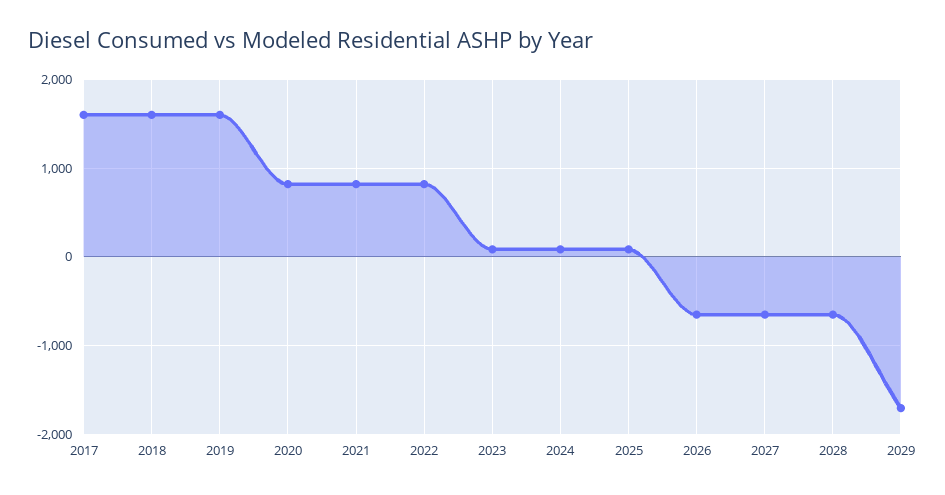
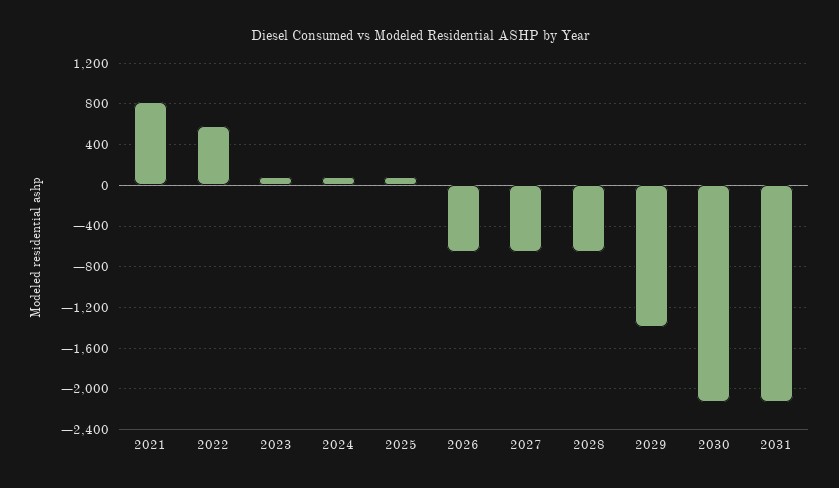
2017: 1600 -> none
2018: 1600 -> none
2019: 1600 -> none
2020: 800 -> none
2022: 800 -> 600
2029: -1700 -> -1400
2030: none -> -2100
2031: none -> -2100

